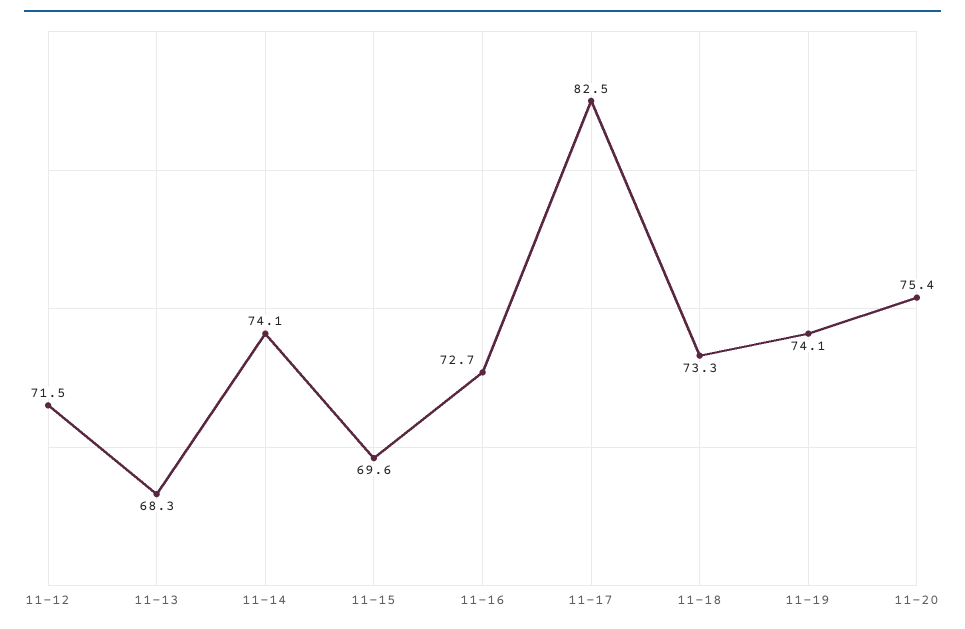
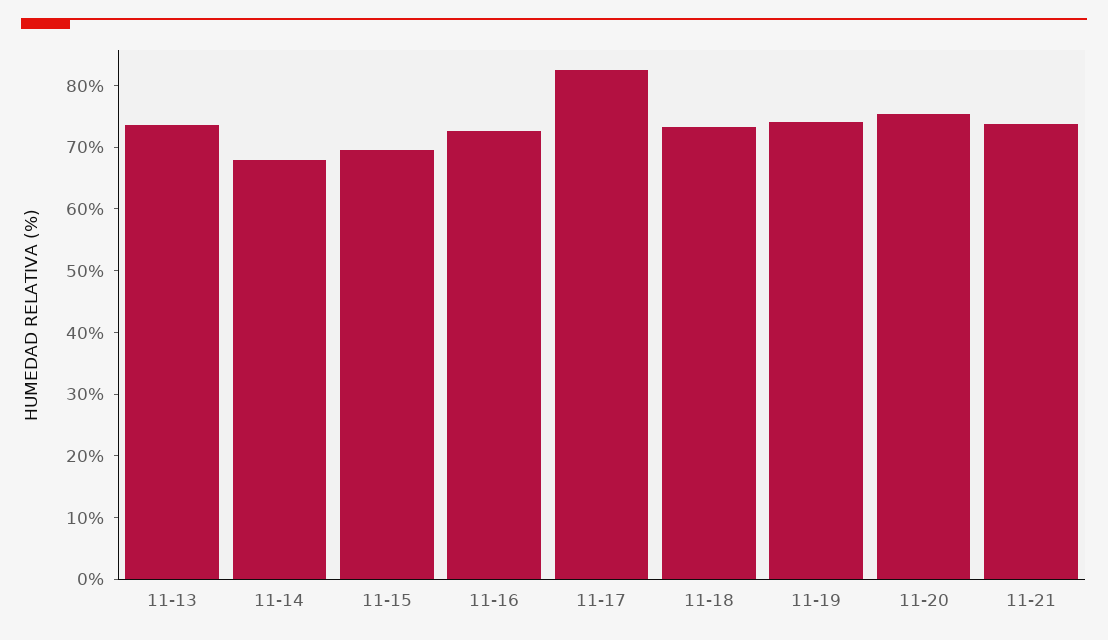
11-12: 71.5 -> none
11-13: 68.3 -> 74
11-14: 74.1 -> 68
11-21: none -> 74

